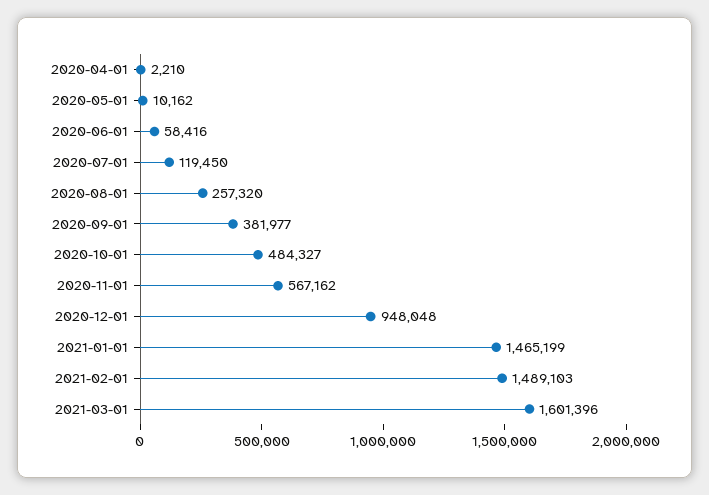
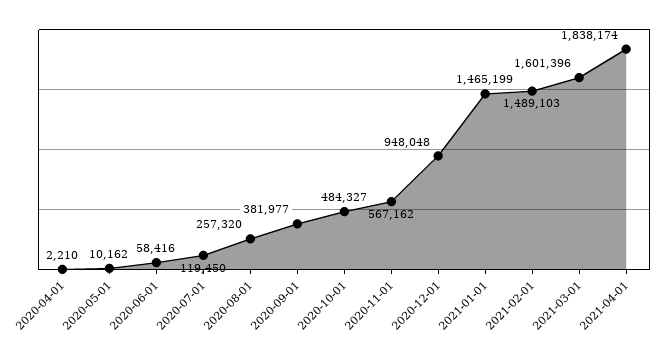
2021-04-01: none -> 1838174

